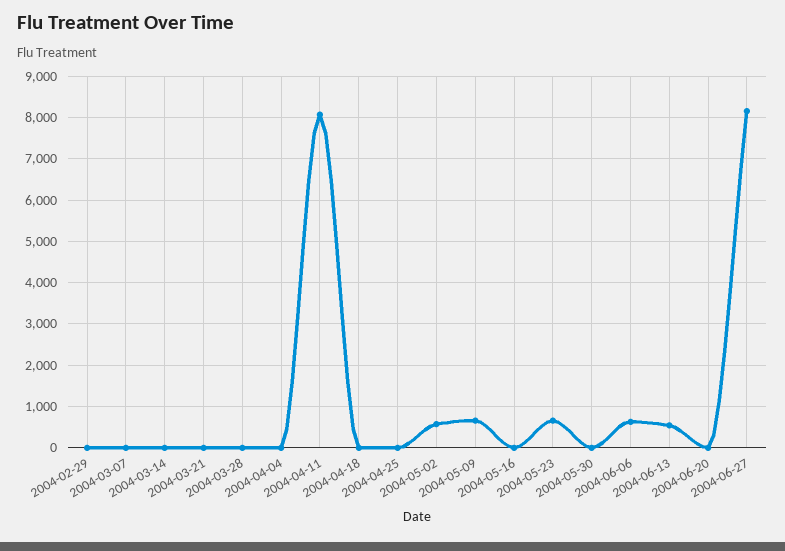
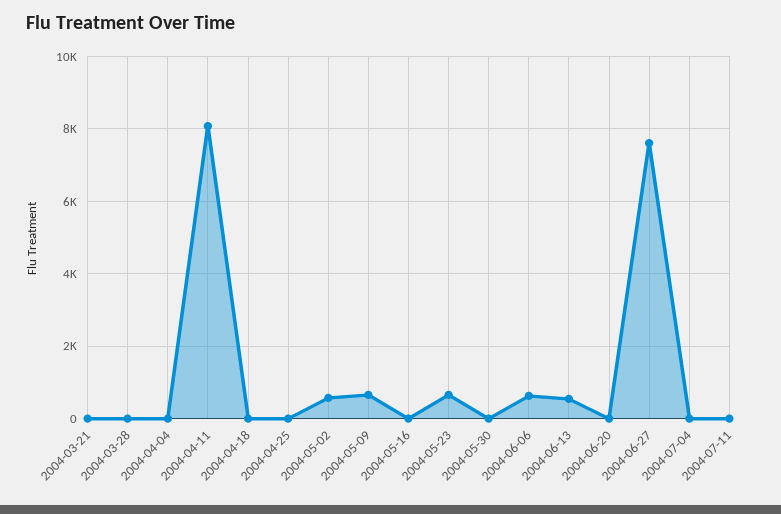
2004-02-29: 0 -> none
2004-03-07: 0 -> none
2004-03-14: 0 -> none
2004-06-27: 8200 -> 7600
2004-07-04: none -> 0
2004-07-11: none -> 0

